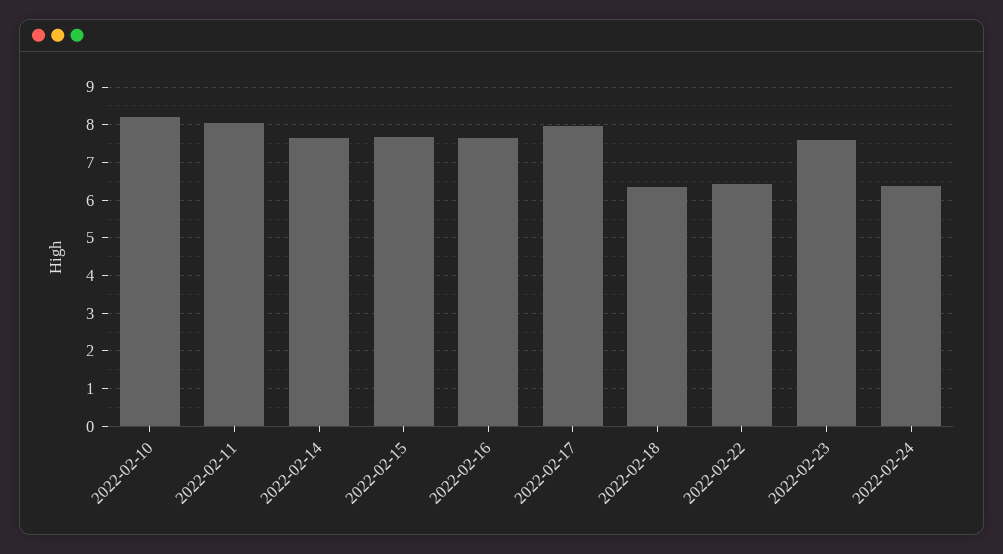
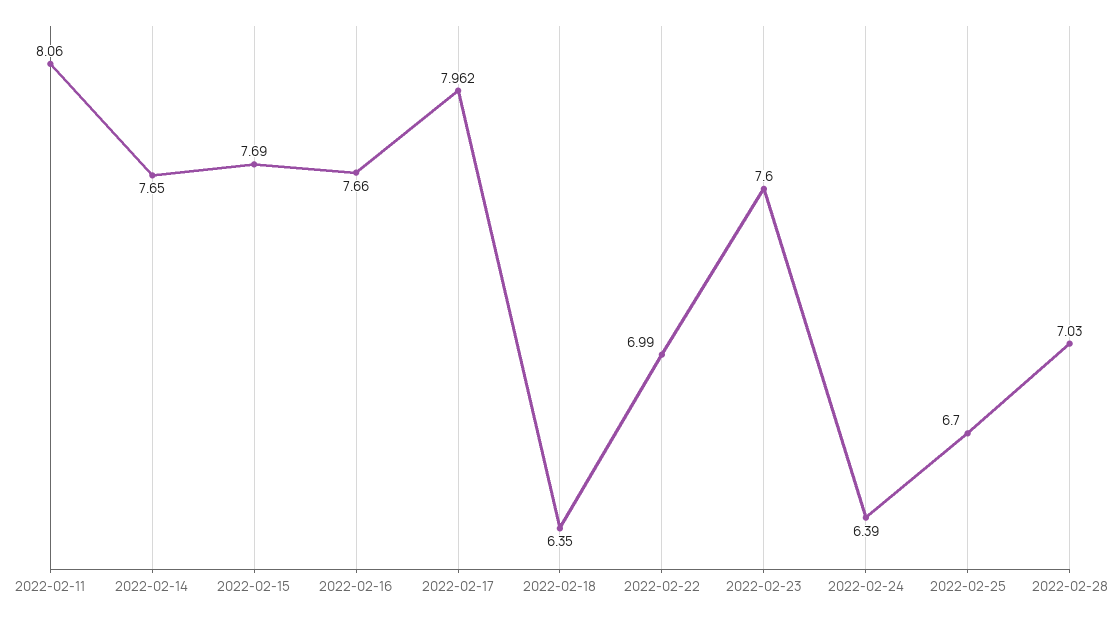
2022-02-10: 8.2 -> none
2022-02-22: 6.4 -> 6.99
2022-02-25: none -> 6.7
2022-02-28: none -> 7.03

